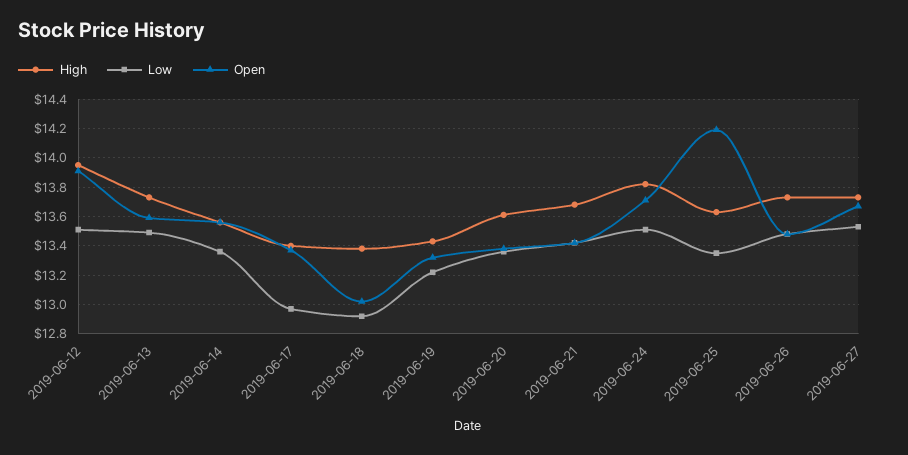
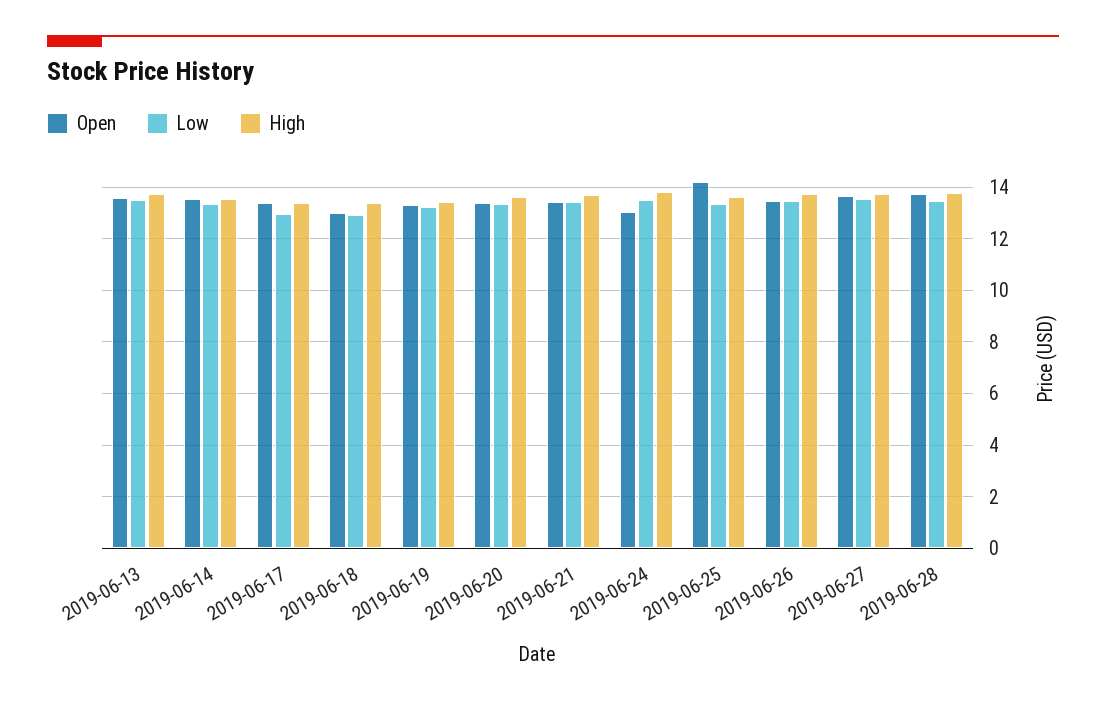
High, 2019-06-12: 13.95 -> none
Low, 2019-06-12: 13.5 -> none
Open, 2019-06-12: 13.9 -> none
Open, 2019-06-24: 13.7 -> 13
Open, 2019-06-28: none -> 13.75
Low, 2019-06-28: none -> 13.5
High, 2019-06-28: none -> 13.75

